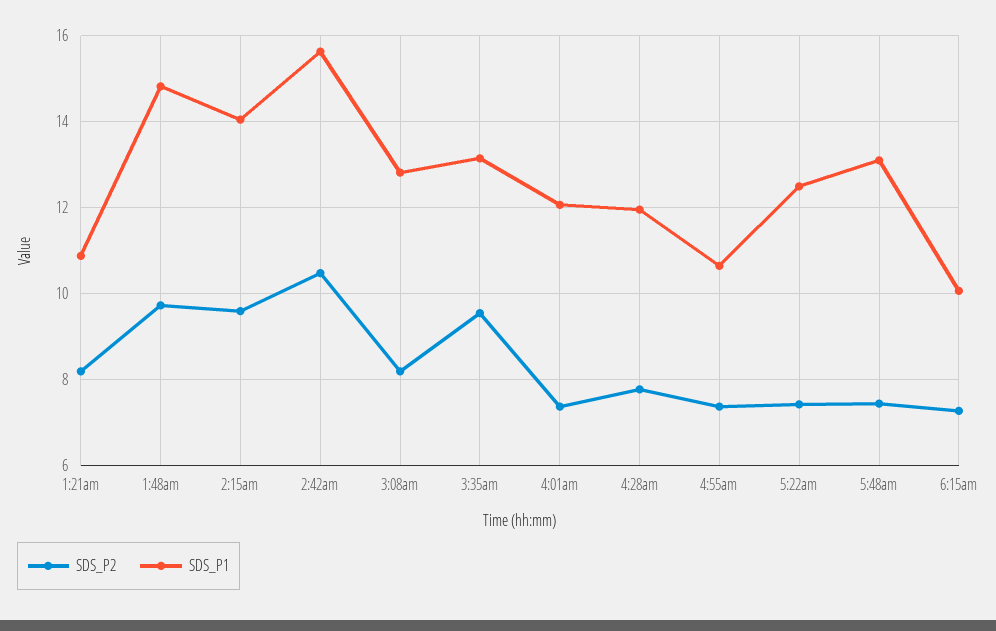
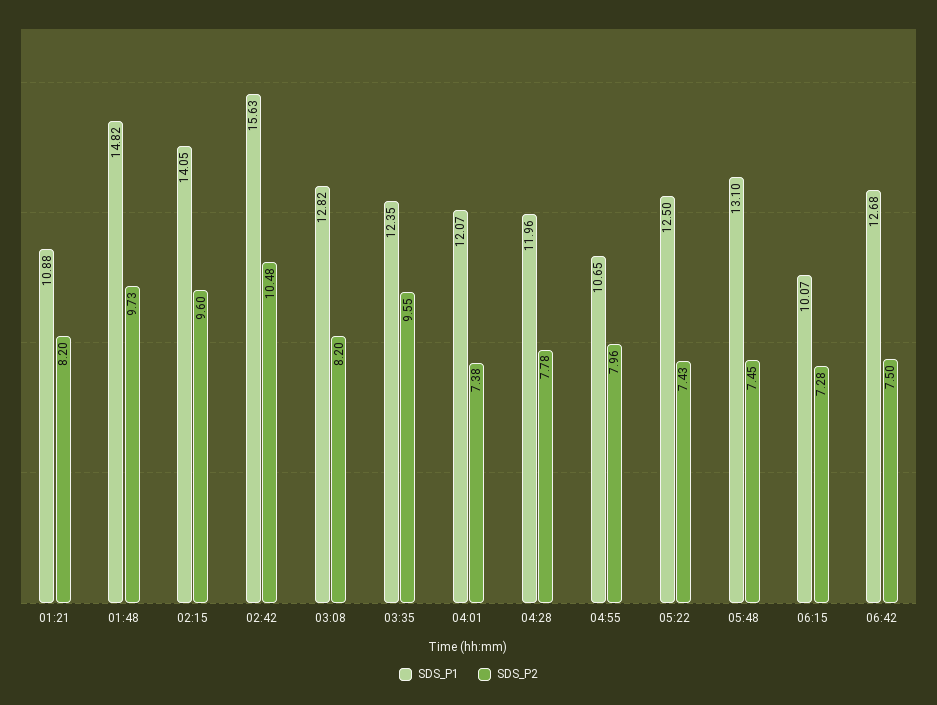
SDS_P1, 3:35am: 13.2 -> 12.35
SDS_P2, 4:55am: 7.4 -> 7.96
SDS_P1, 06:42: none -> 12.68
SDS_P2, 06:42: none -> 7.5

